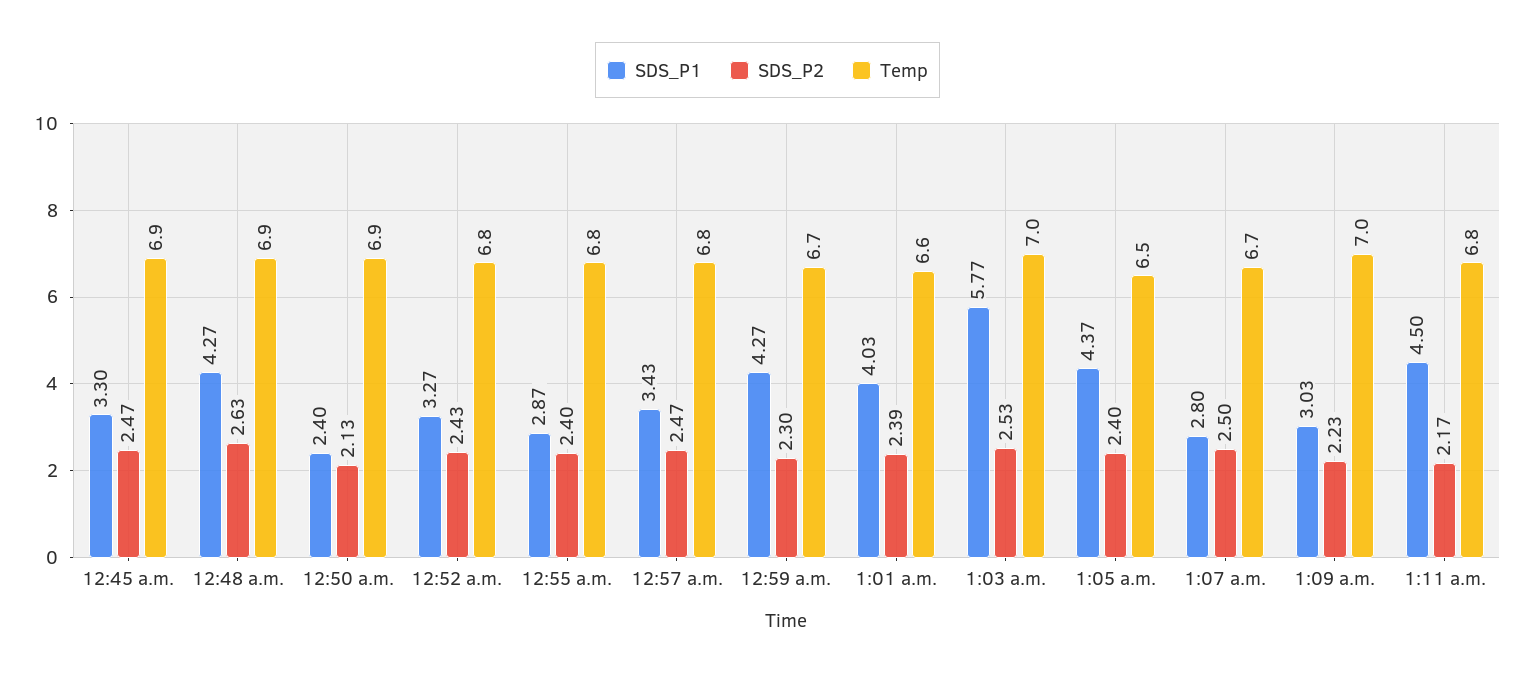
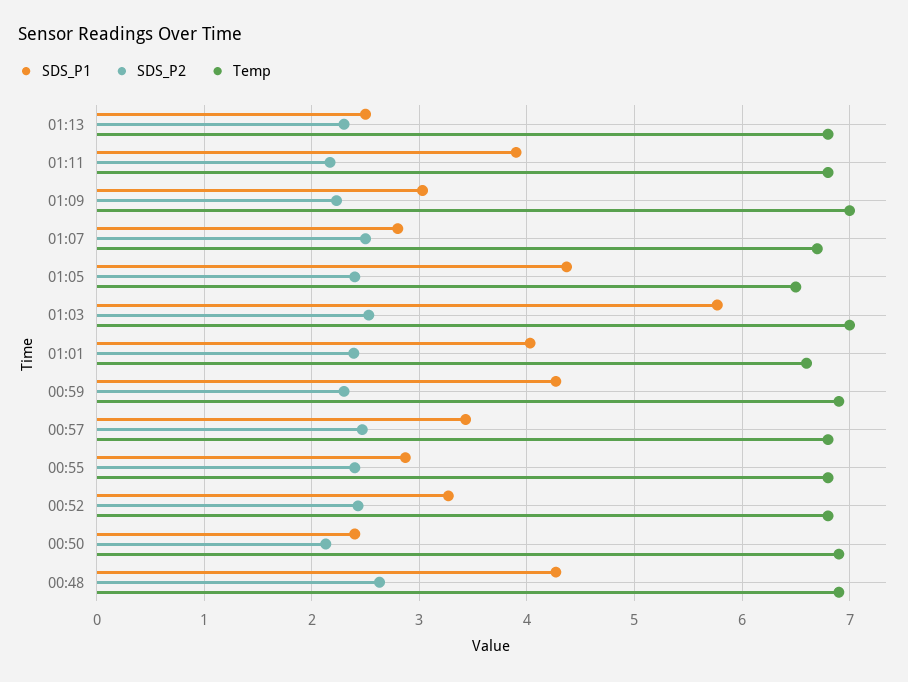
SDS_P1, 12:45 a.m.: 3.3 -> none
SDS_P2, 12:45 a.m.: 2.47 -> none
Temp, 12:45 a.m.: 6.9 -> none
Temp, 12:59 a.m.: 6.7 -> 6.9
SDS_P1, 1:11 a.m.: 4.5 -> 3.9
SDS_P1, 01:13: none -> 2.5
SDS_P2, 01:13: none -> 2.3
Temp, 01:13: none -> 6.8

